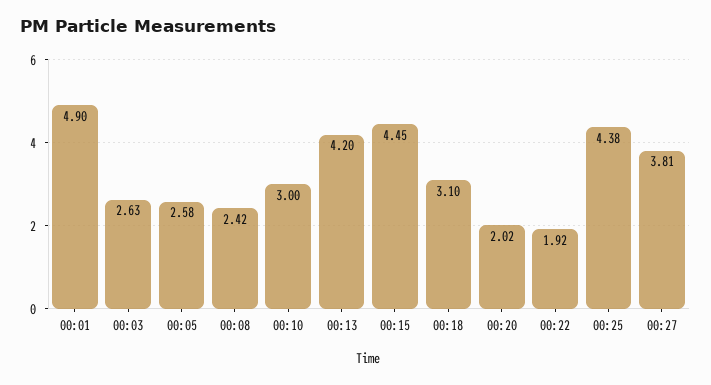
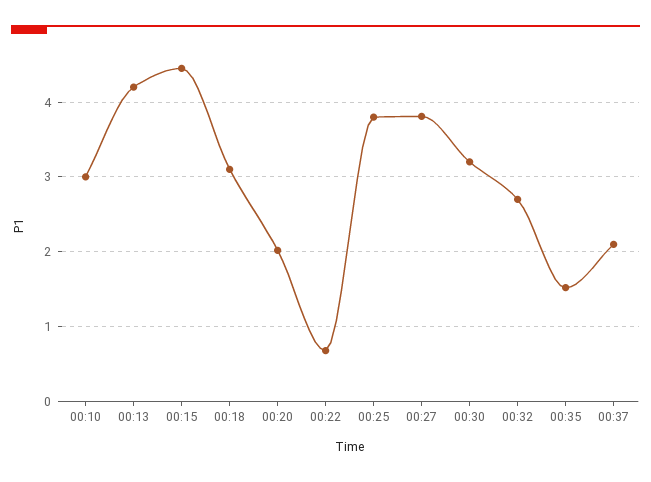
00:01: 4.9 -> none
00:03: 2.63 -> none
00:05: 2.58 -> none
00:08: 2.42 -> none
00:22: 1.92 -> 0.7
00:25: 4.38 -> 3.8
00:30: none -> 3.2
00:32: none -> 2.7
00:35: none -> 1.5
00:37: none -> 2.1

